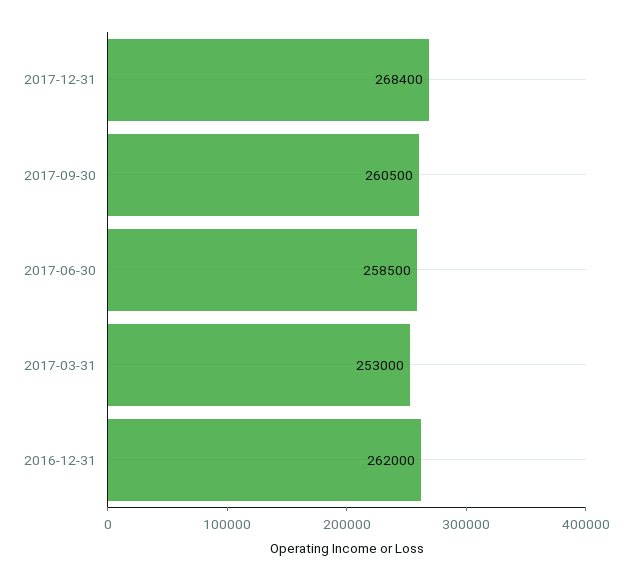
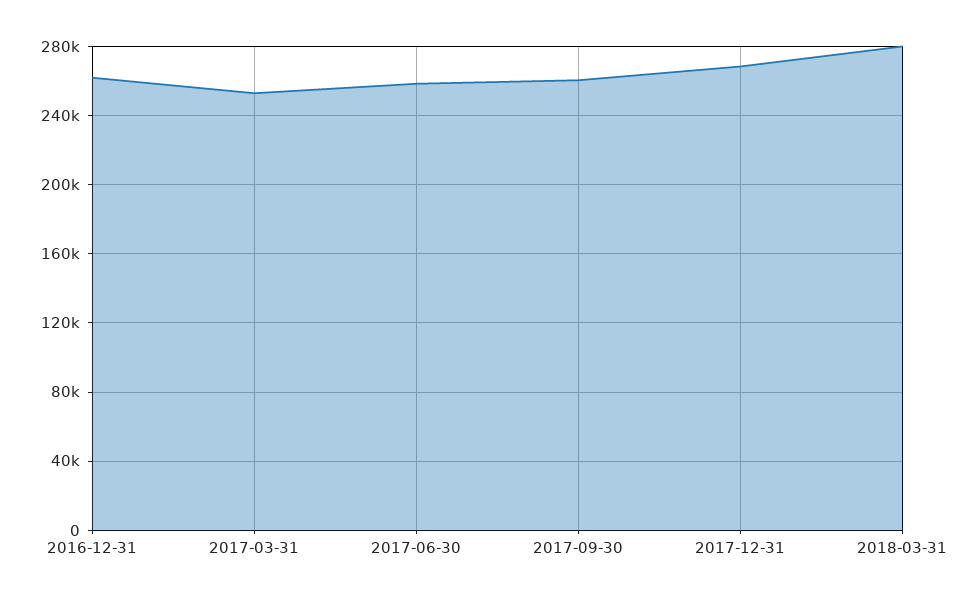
2018-03-31: none -> 280000

